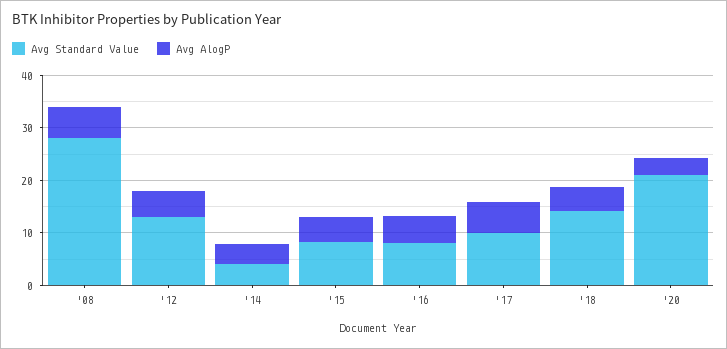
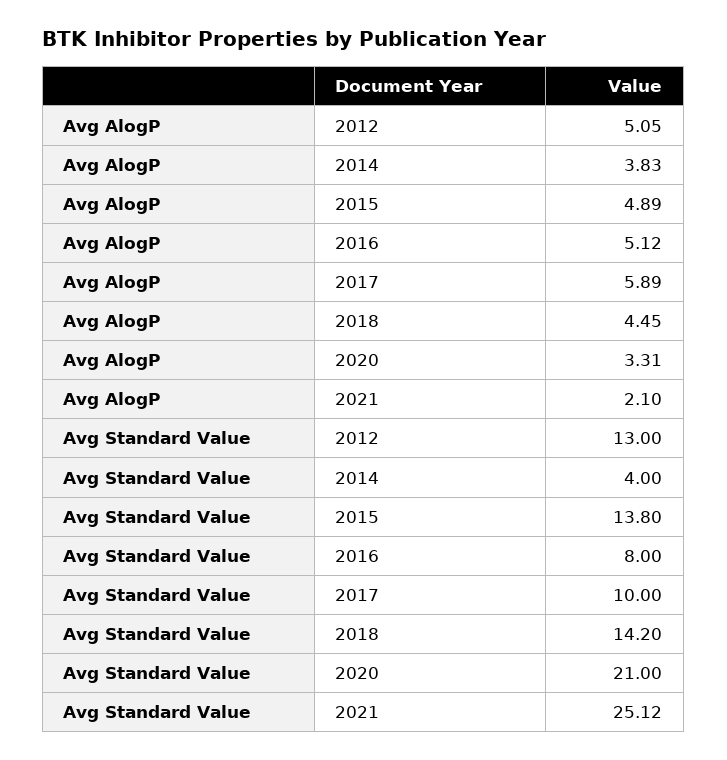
Avg Standard Value, '08: 28 -> none
Avg AlogP, '08: 6 -> none
Avg Standard Value, '15: 8 -> 13.8
Avg AlogP, 2021: none -> 2.1
Avg Standard Value, 2021: none -> 25.12

